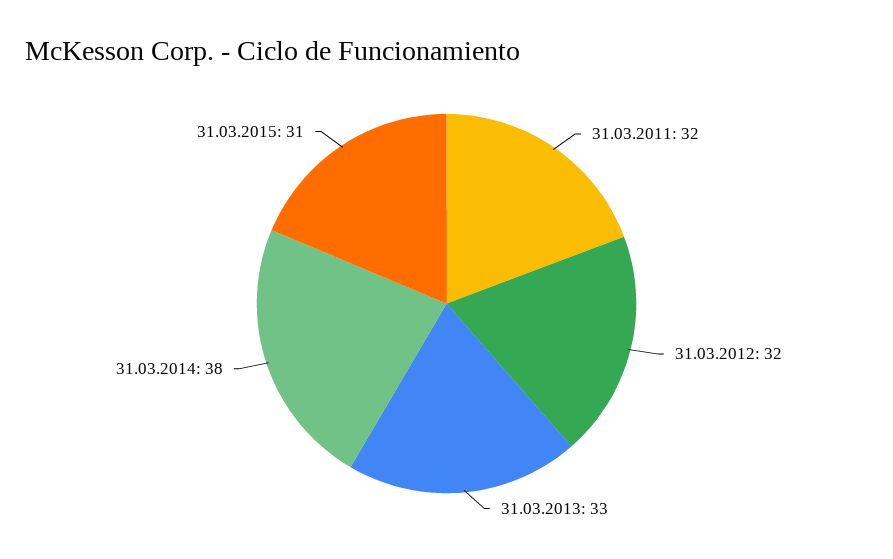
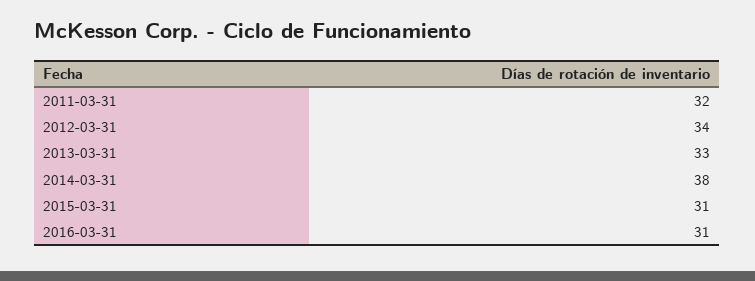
31.03.2012: 32 -> 34
2016-03-31: none -> 31

